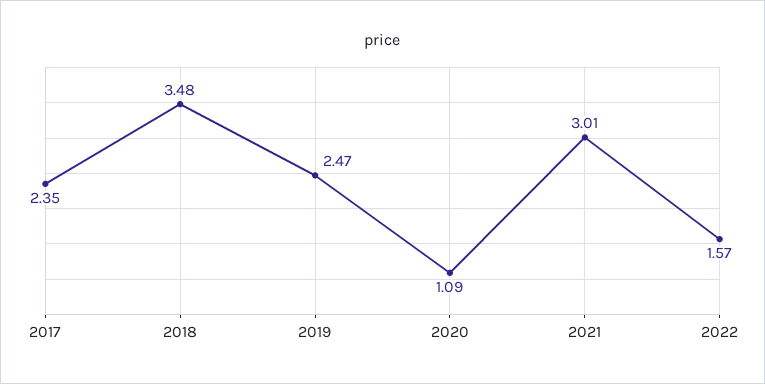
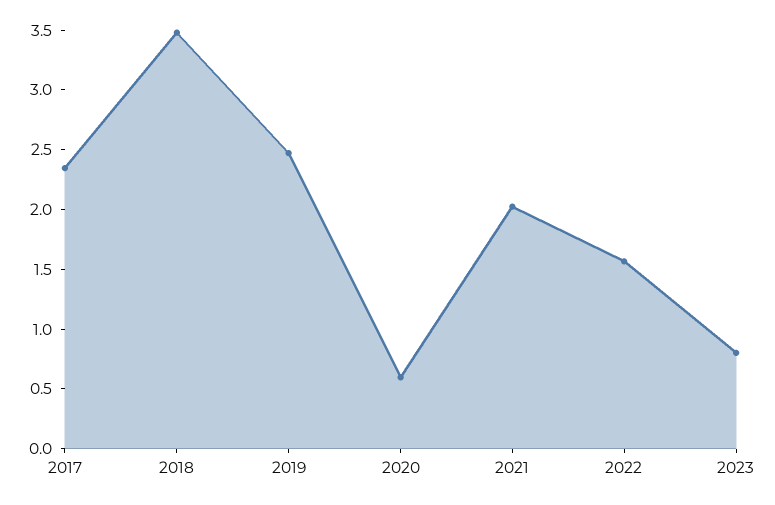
2020: 1.09 -> 0.6
2021: 3.01 -> 2
2023: none -> 0.8

